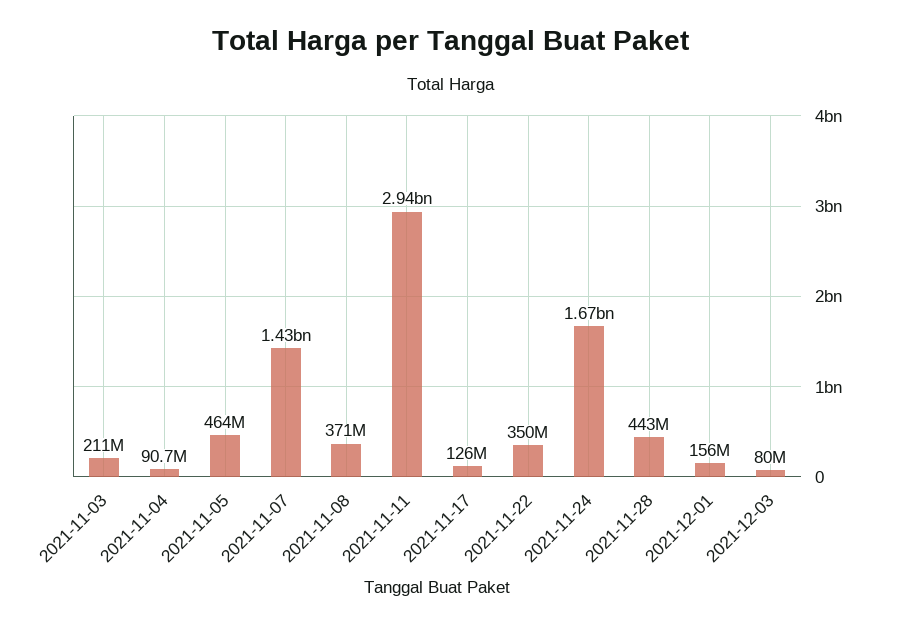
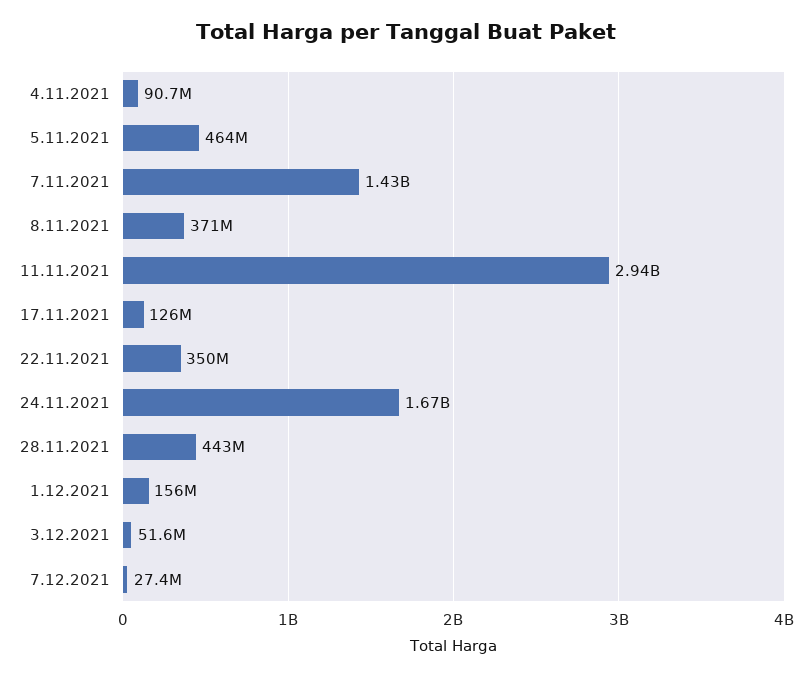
2021-11-03: 211000000 -> none
2021-12-03: 80000000 -> 51600000
7.12.2021: none -> 27400000

